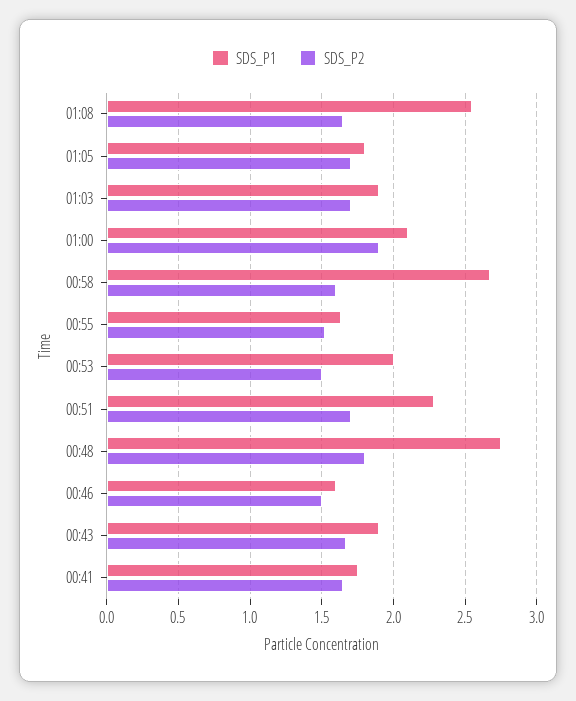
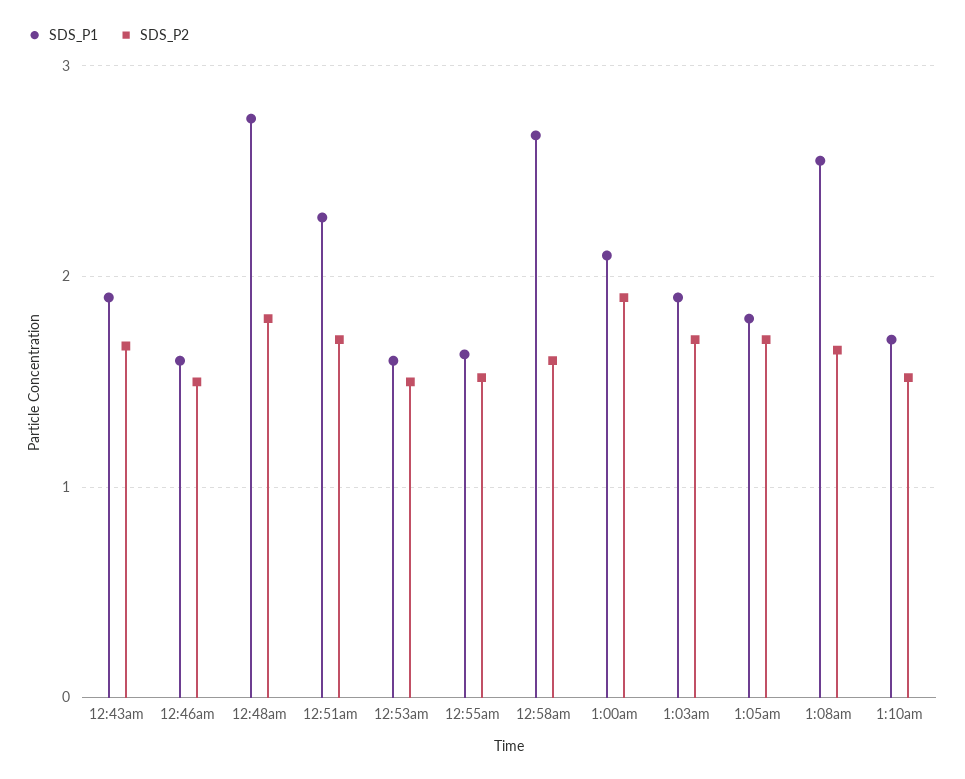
SDS_P1, 00:53: 2 -> 1.6
SDS_P1, 00:41: 1.75 -> none
SDS_P2, 00:41: 1.65 -> none
SDS_P1, 1:10am: none -> 1.7
SDS_P2, 1:10am: none -> 1.5

